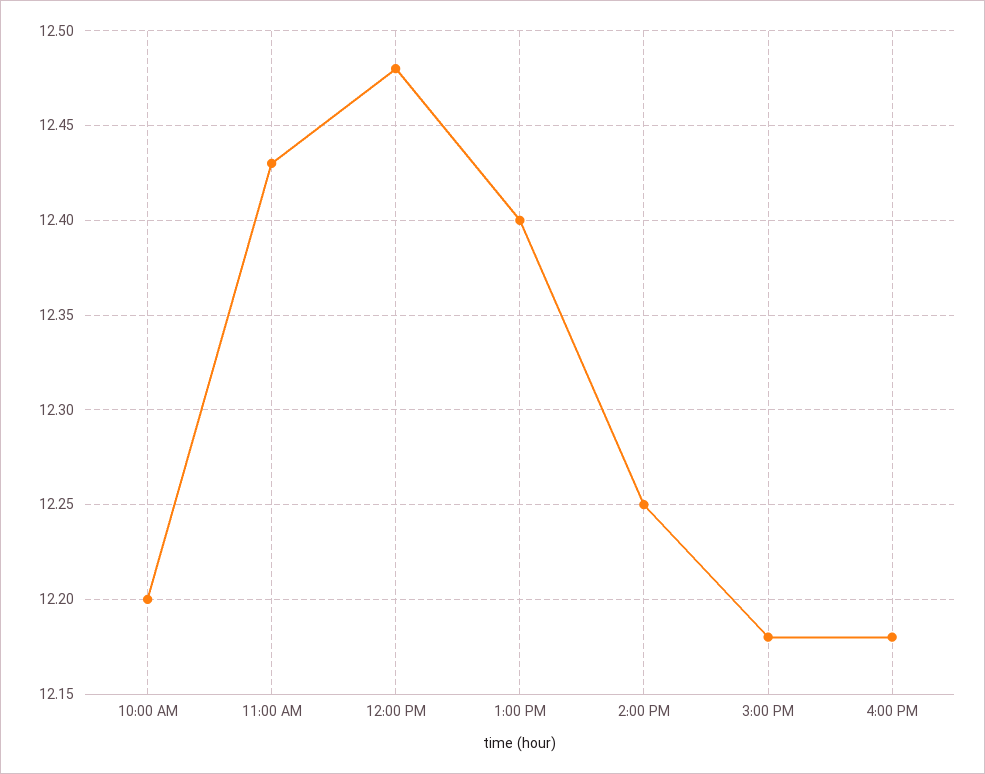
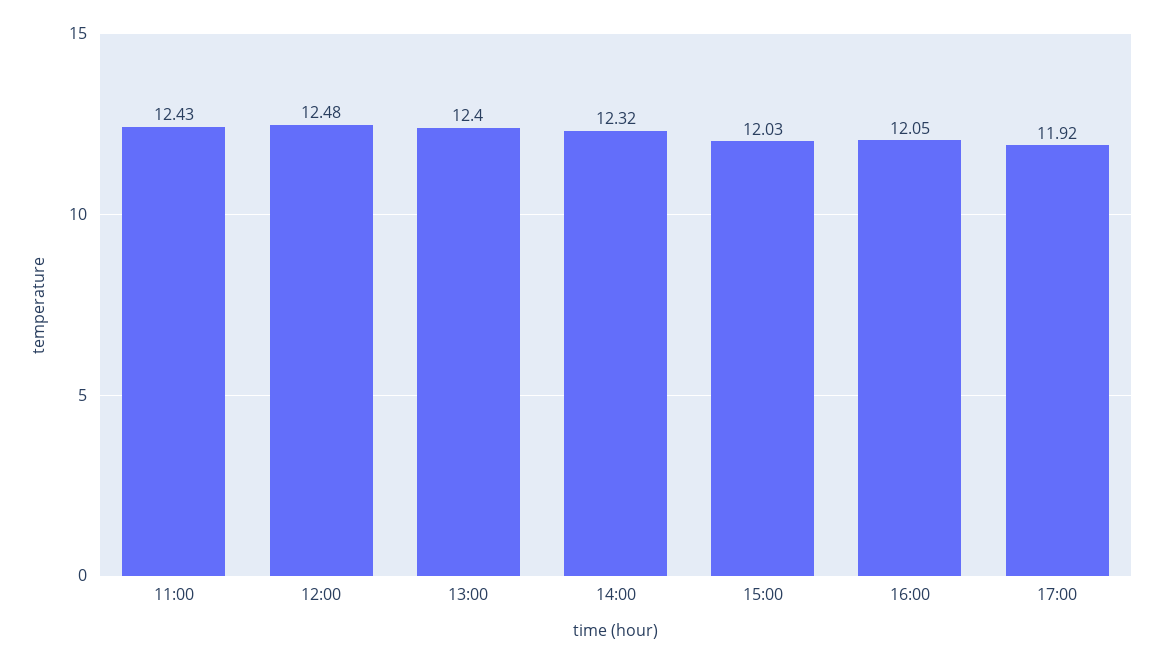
10:00 AM: 12.2 -> none
2:00 PM: 12.25 -> 12.32
3:00 PM: 12.18 -> 12.03
4:00 PM: 12.18 -> 12.05
17:00: none -> 11.92

